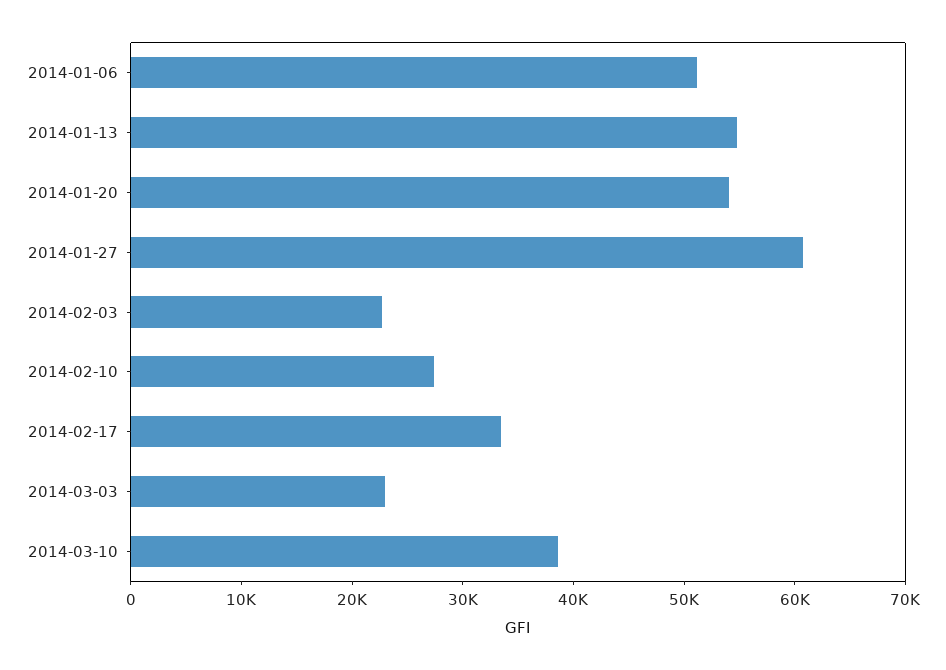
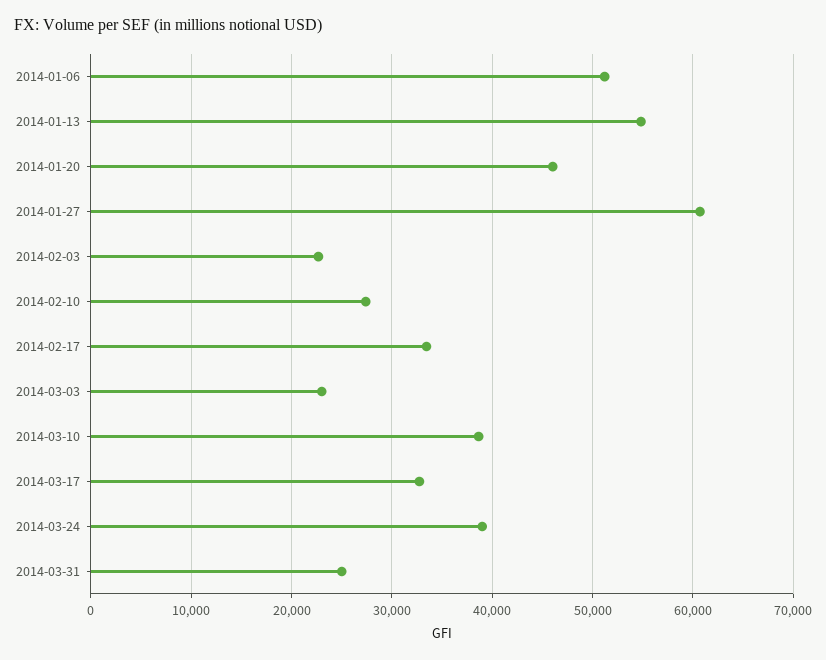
2014-01-20: 54000 -> 46000
2014-03-17: none -> 33000
2014-03-24: none -> 39000
2014-03-31: none -> 25000

